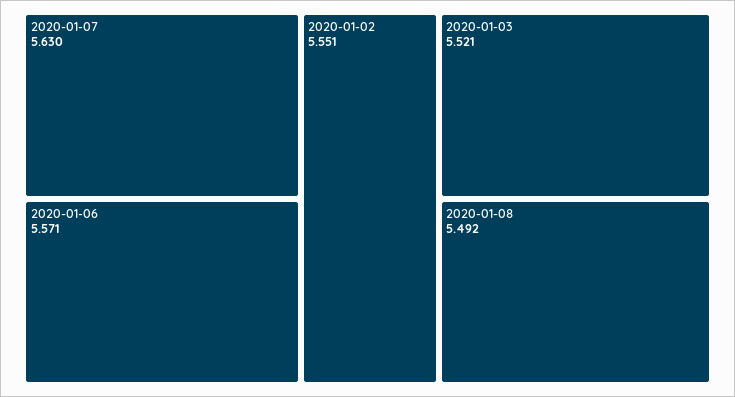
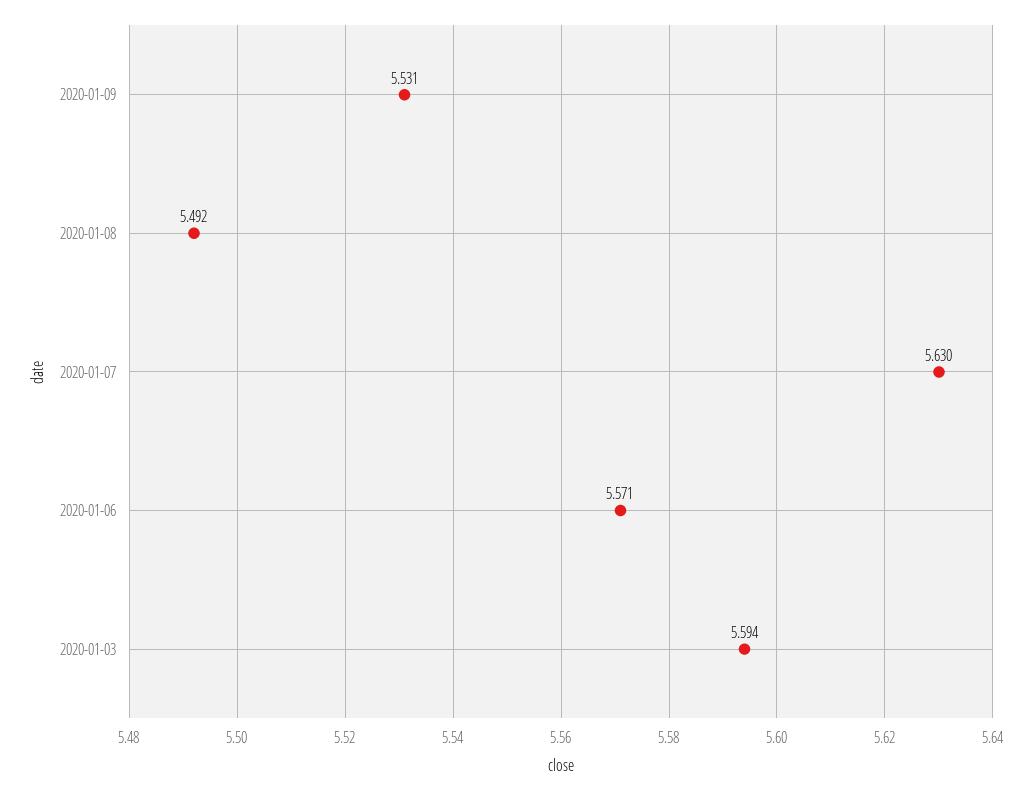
2020-01-02: 5.551 -> none
2020-01-03: 5.521 -> 5.594
2020-01-09: none -> 5.531

